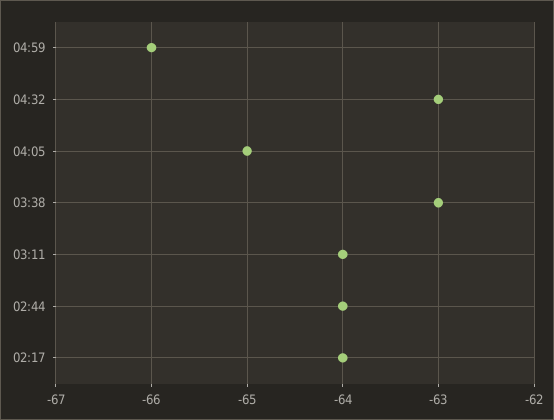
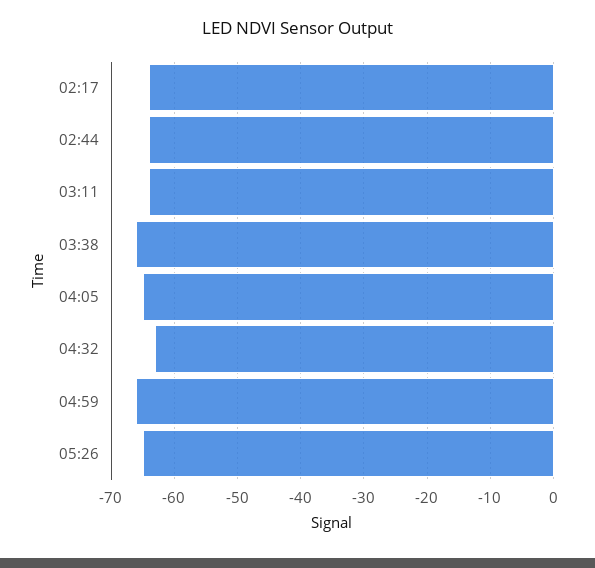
03:38: -63 -> -66
05:26: none -> -65

